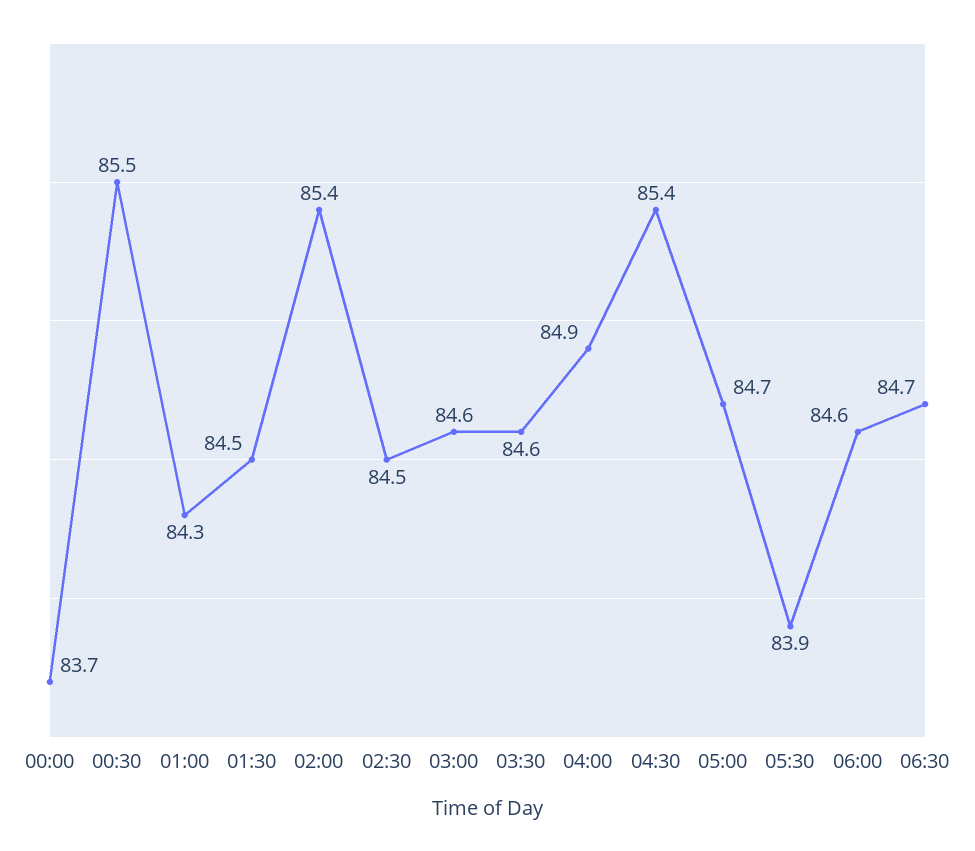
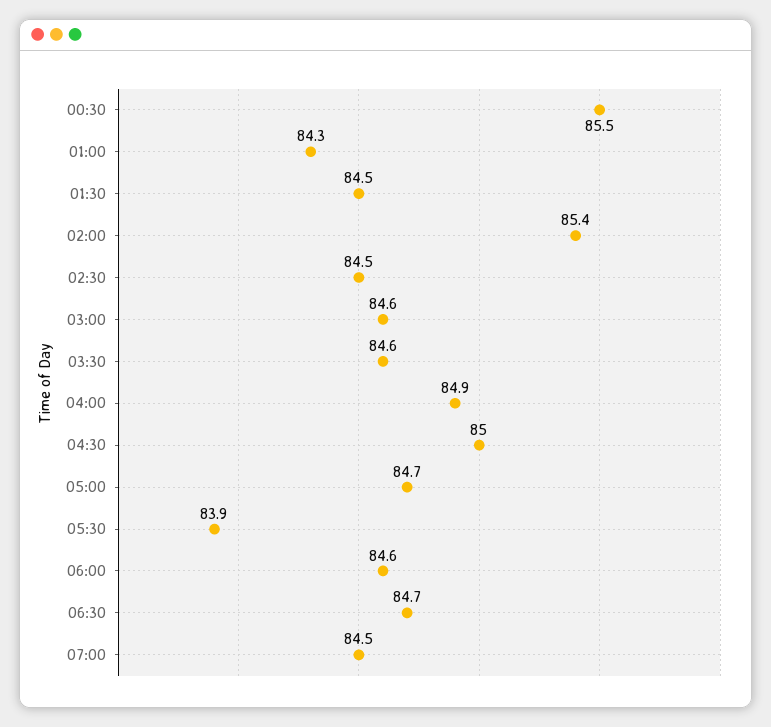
00:00: 83.7 -> none
04:30: 85.4 -> 85
07:00: none -> 84.5

